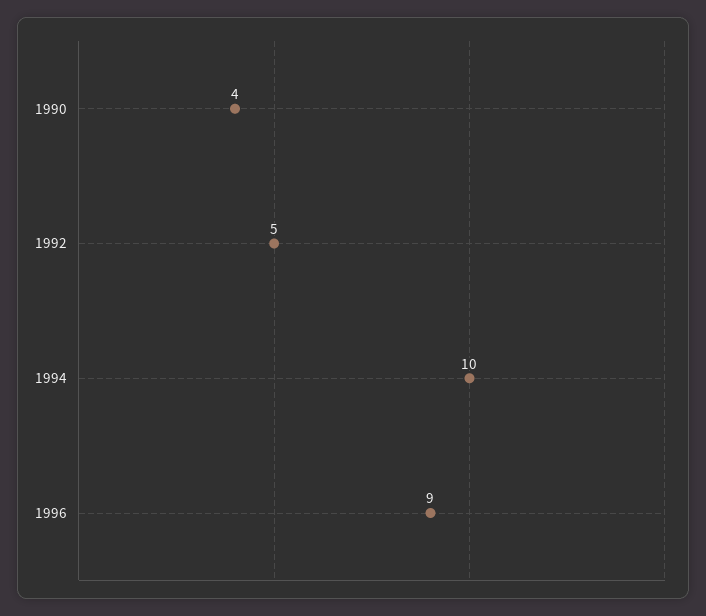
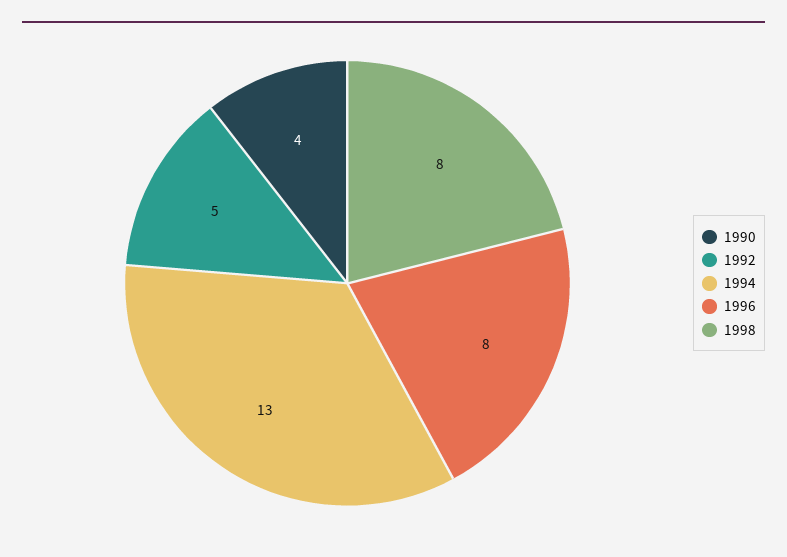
1994: 10 -> 13
1996: 9 -> 8
1998: none -> 8

